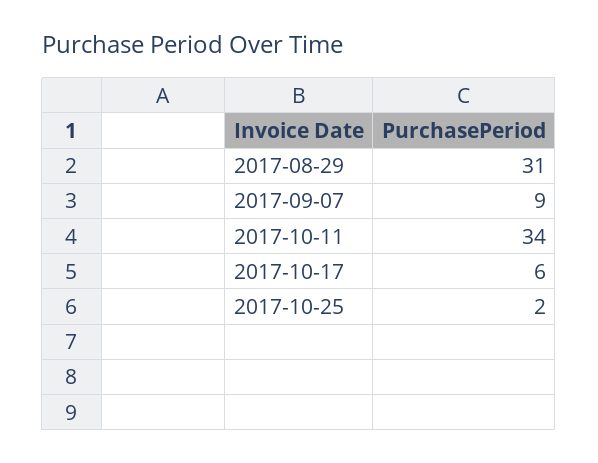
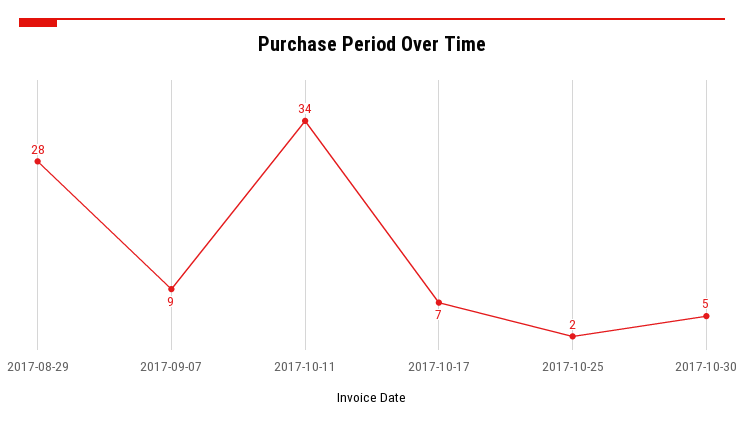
2017-08-29: 31 -> 28
2017-10-17: 6 -> 7
2017-10-30: none -> 5

